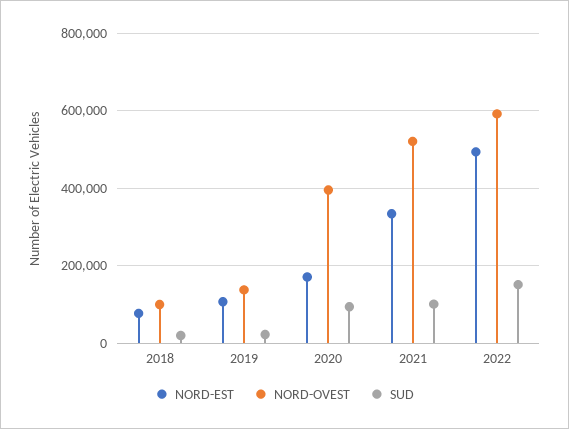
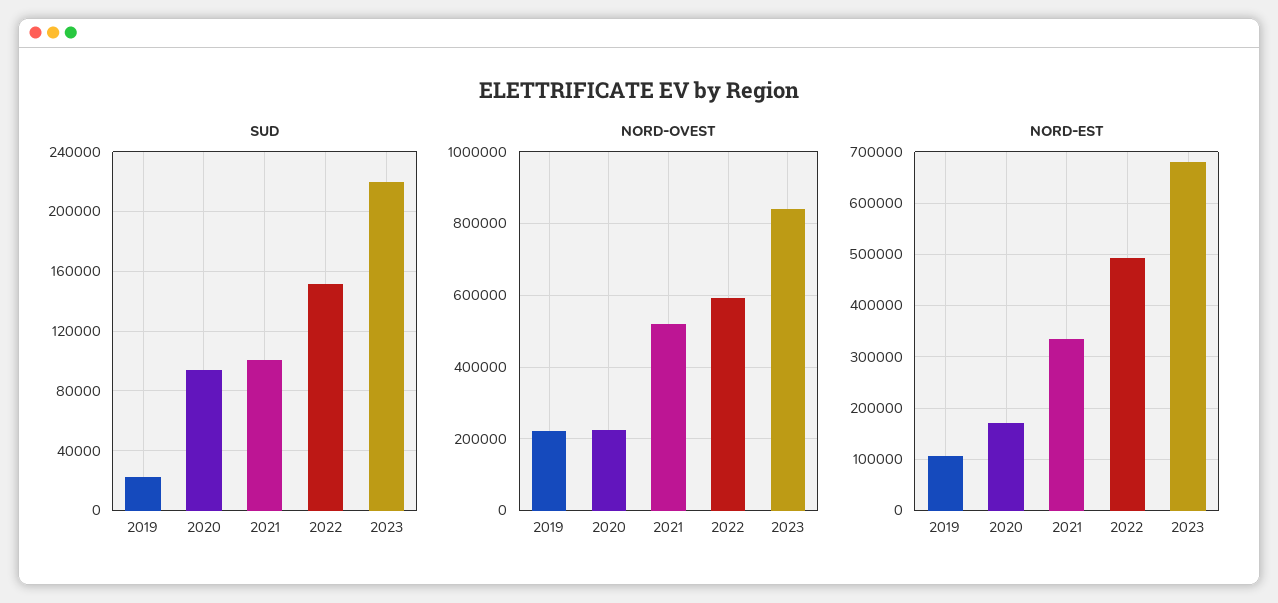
NORD-EST, 2018: 80000 -> none
NORD-OVEST, 2018: 100000 -> none
SUD, 2018: 20000 -> none
NORD-OVEST, 2019: 140000 -> 220000
NORD-OVEST, 2020: 400000 -> 220000
SUD, 2023: none -> 220000
NORD-OVEST, 2023: none -> 840000
NORD-EST, 2023: none -> 680000

